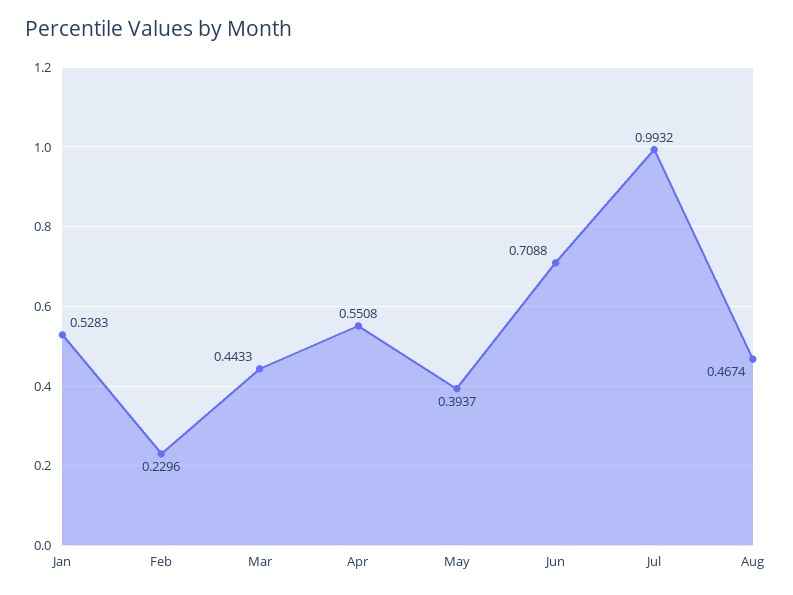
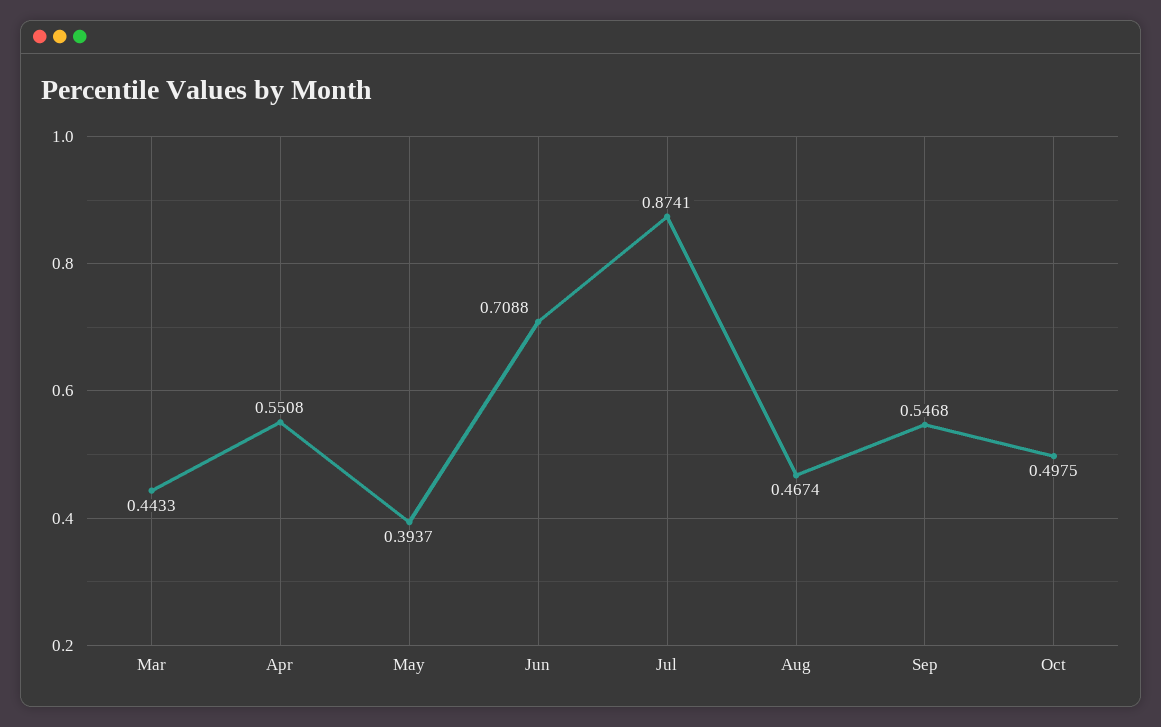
Jan: 0.5283 -> none
Feb: 0.2296 -> none
Jul: 0.9932 -> 0.8741
Sep: none -> 0.5468
Oct: none -> 0.4975

